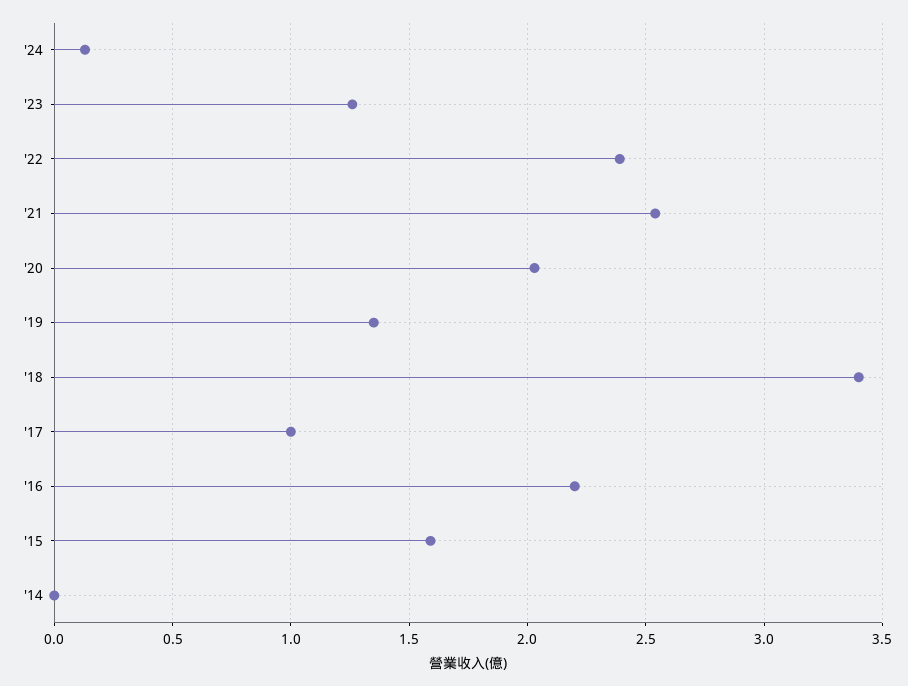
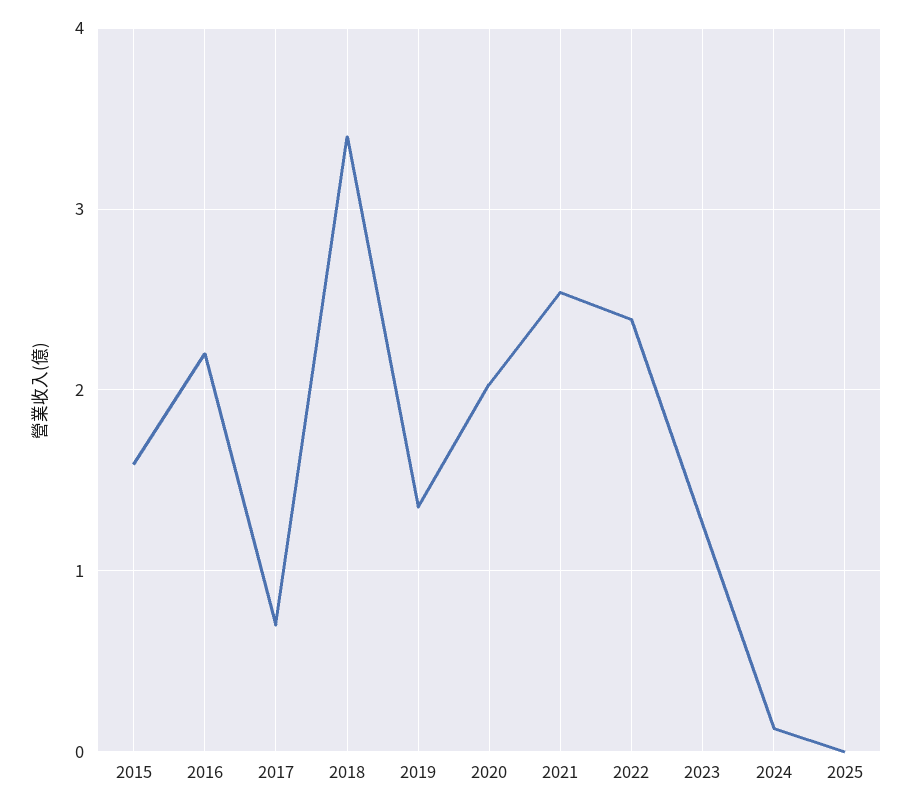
'17: 1 -> 0.7
'14: 0 -> none
2025: none -> 0

